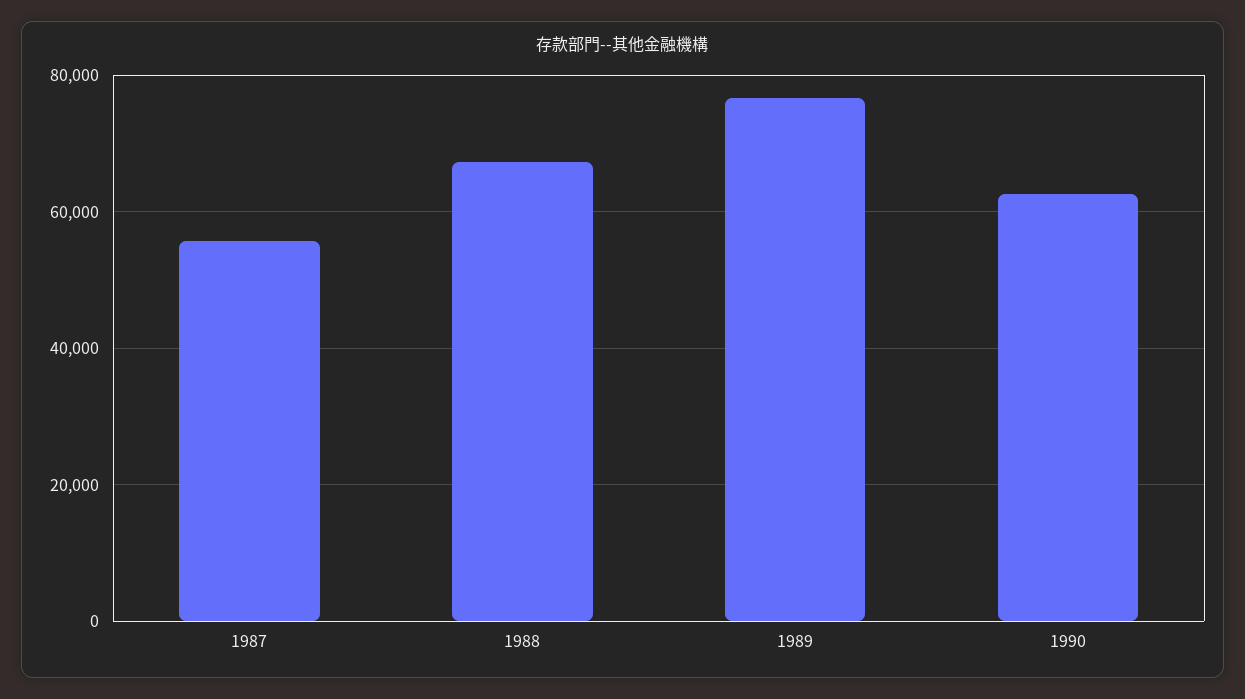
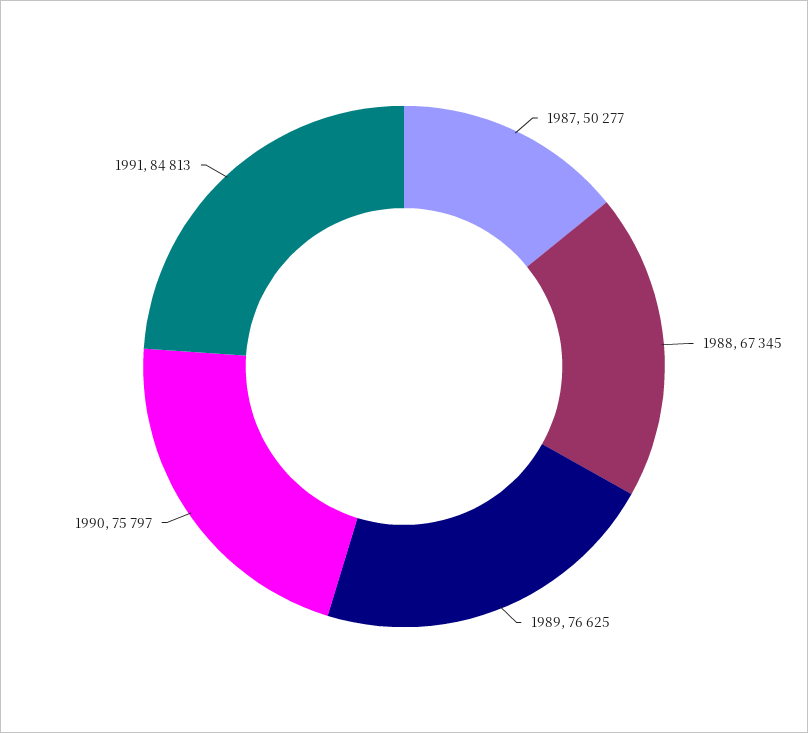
1987: 56000 -> 50277
1990: 62000 -> 75797
1991: none -> 84813

